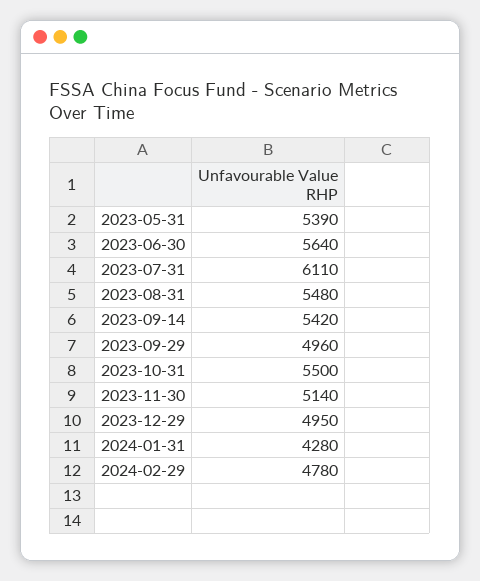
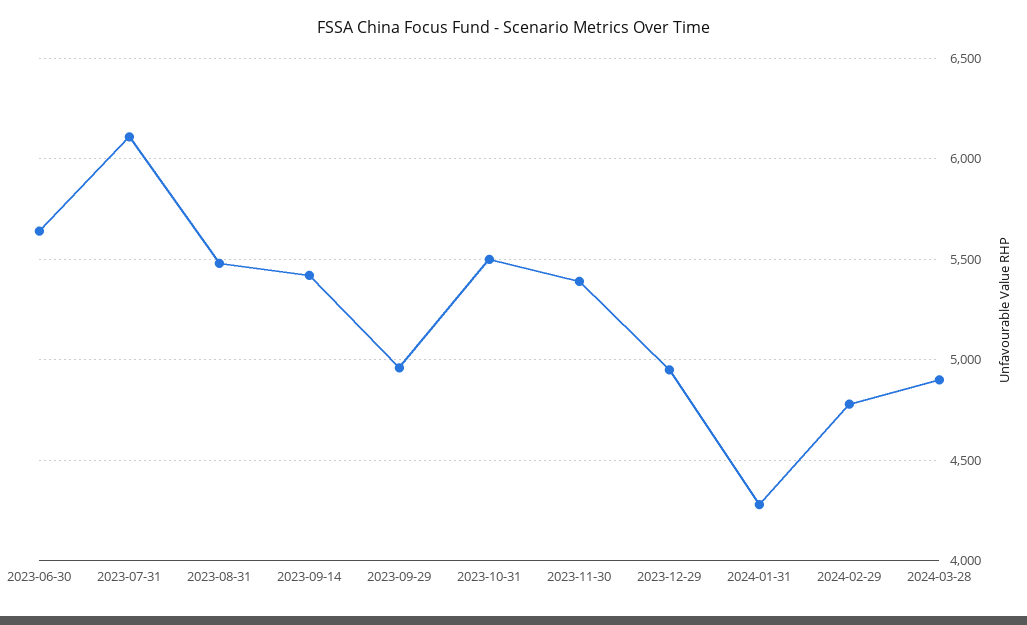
2023-05-31: 5390 -> none
2023-11-30: 5140 -> 5400
2024-03-28: none -> 4900

